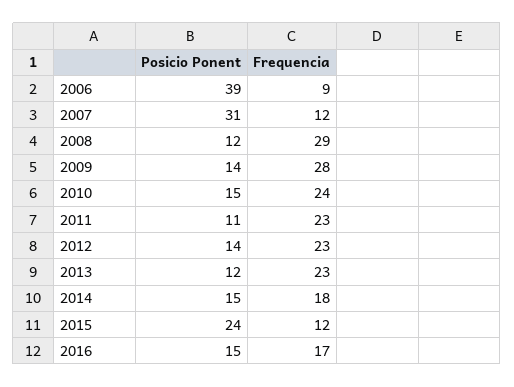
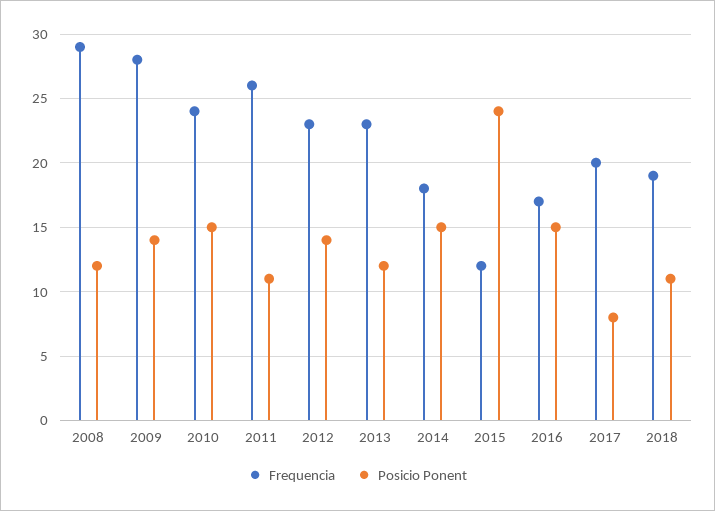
Posicio Ponent, 2006: 39 -> none
Frequencia, 2006: 9 -> none
Posicio Ponent, 2007: 31 -> none
Frequencia, 2007: 12 -> none
Frequencia, 2011: 23 -> 26
Frequencia, 2017: none -> 20
Posicio Ponent, 2017: none -> 8
Frequencia, 2018: none -> 19
Posicio Ponent, 2018: none -> 11

